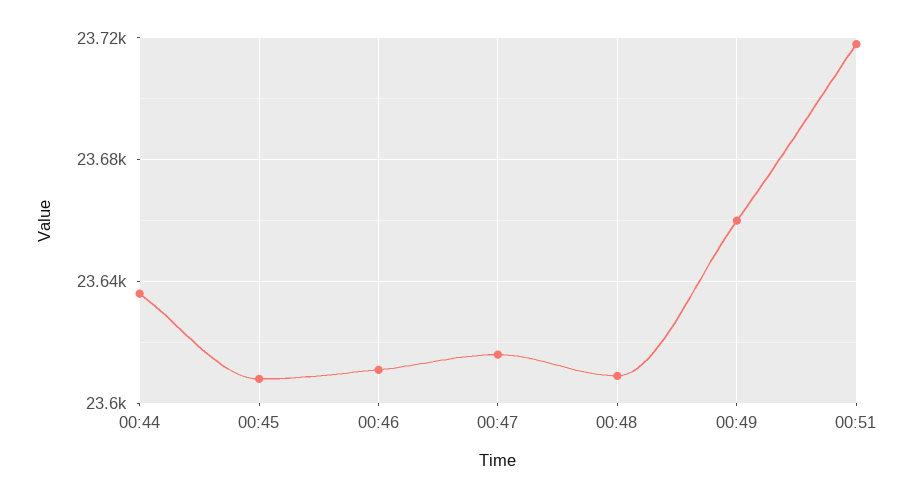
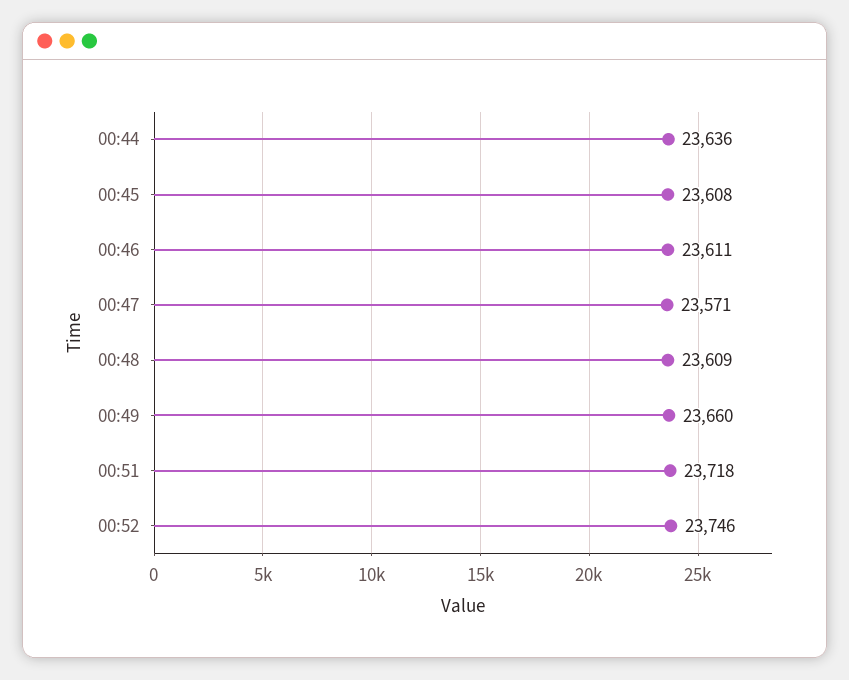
00:47: 23615 -> 23571
00:52: none -> 23746

